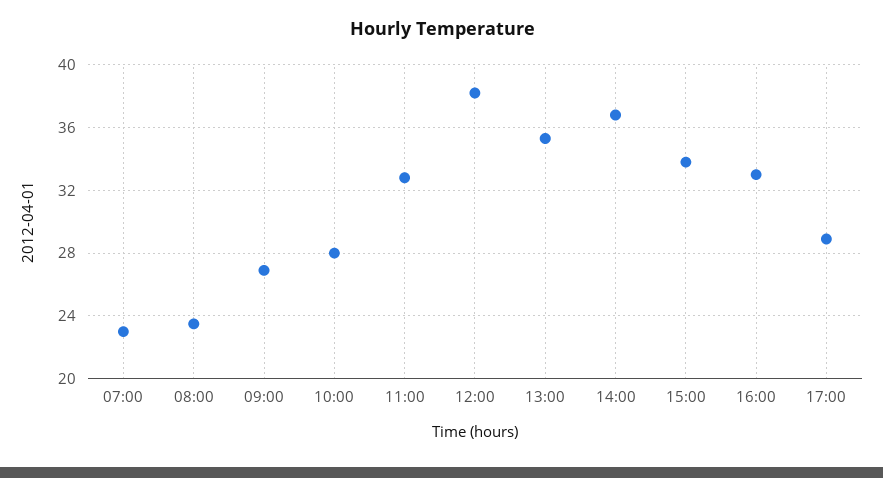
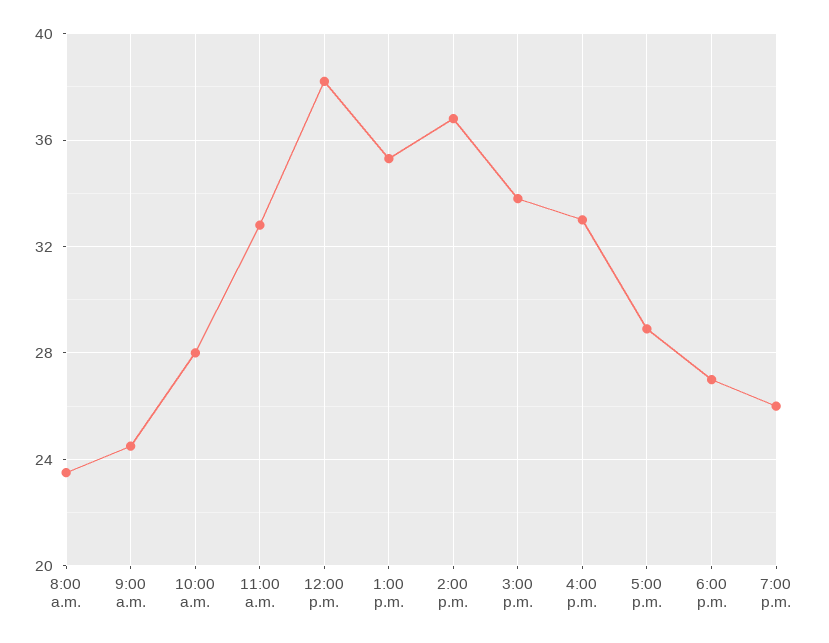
07:00: 23 -> none
09:00: 27 -> 24.5
6:00 p.m.: none -> 27
7:00 p.m.: none -> 26

